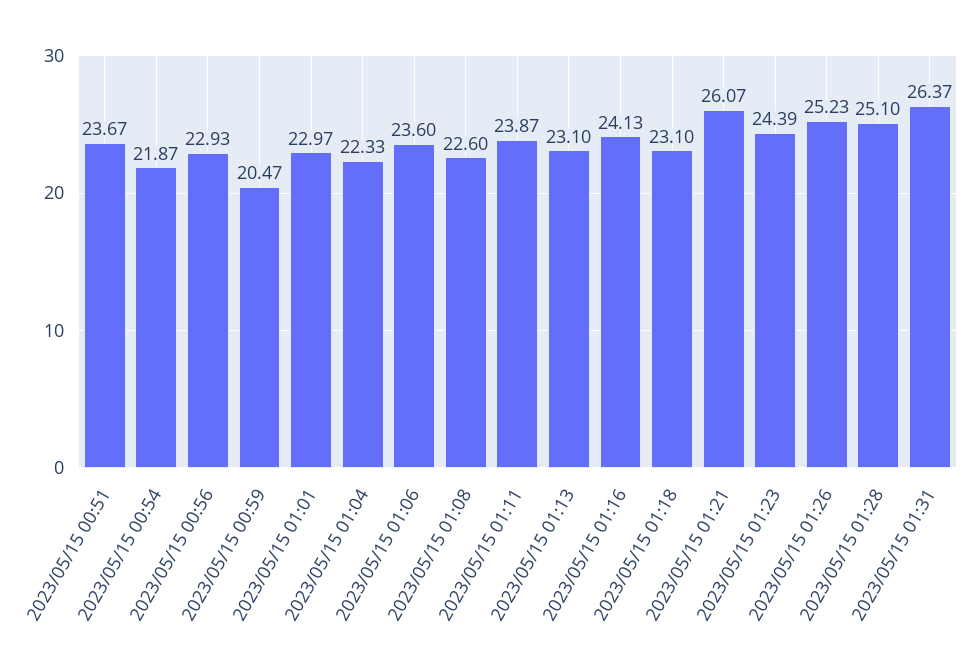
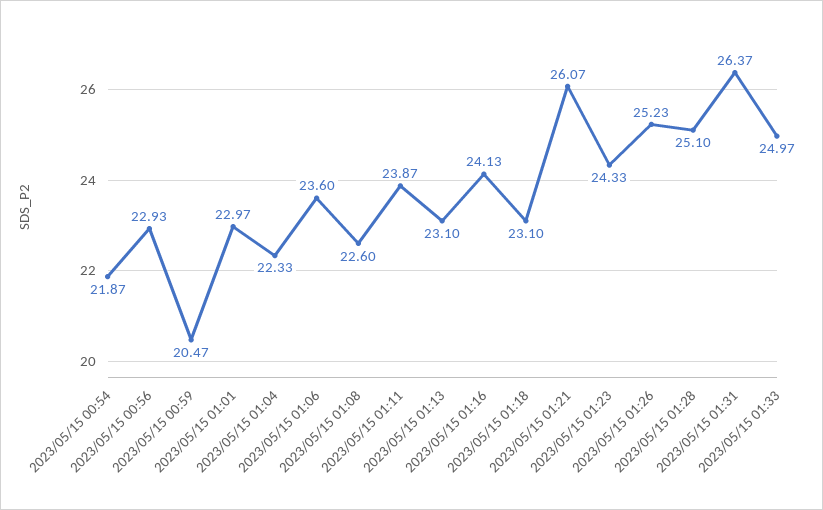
2023/05/15 00:51: 23.67 -> none
2023/05/15 01:23: 24.39 -> 24.33
2023/05/15 01:33: none -> 24.97

